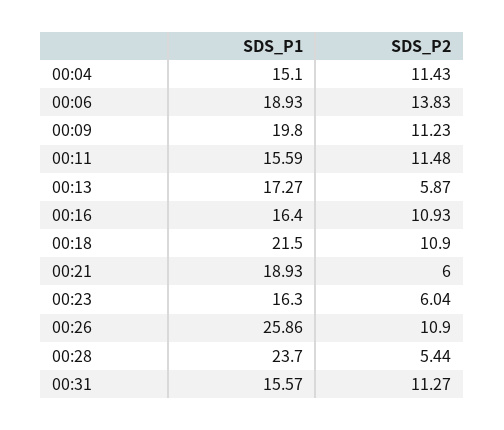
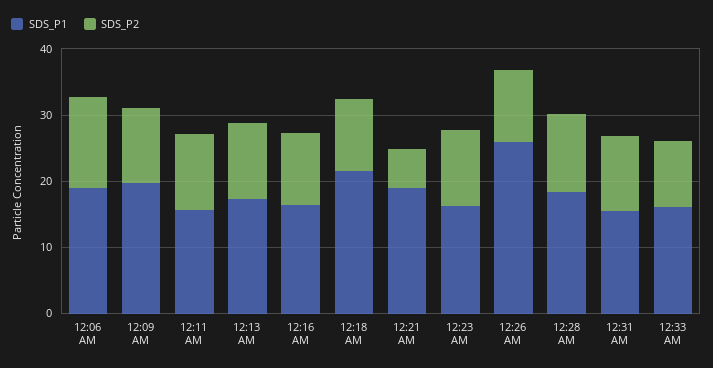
SDS_P1, 00:04: 15.1 -> none
SDS_P2, 00:04: 11.43 -> none
SDS_P2, 00:13: 5.87 -> 12
SDS_P2, 00:23: 6.04 -> 12
SDS_P1, 00:28: 23.7 -> 18
SDS_P2, 00:28: 5.44 -> 12
SDS_P1, 12:33 AM: none -> 16
SDS_P2, 12:33 AM: none -> 10

